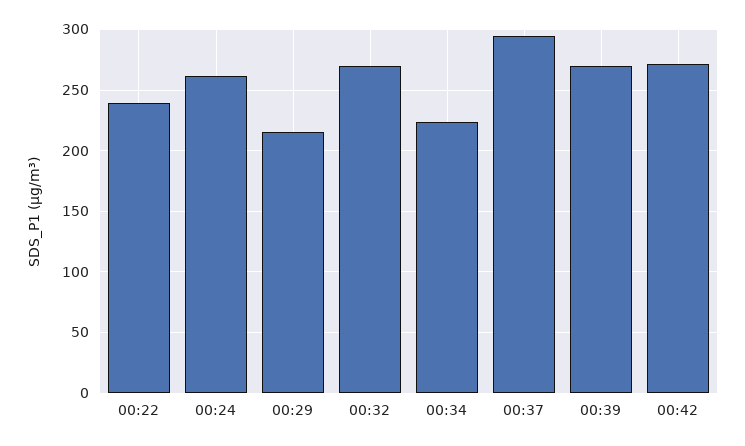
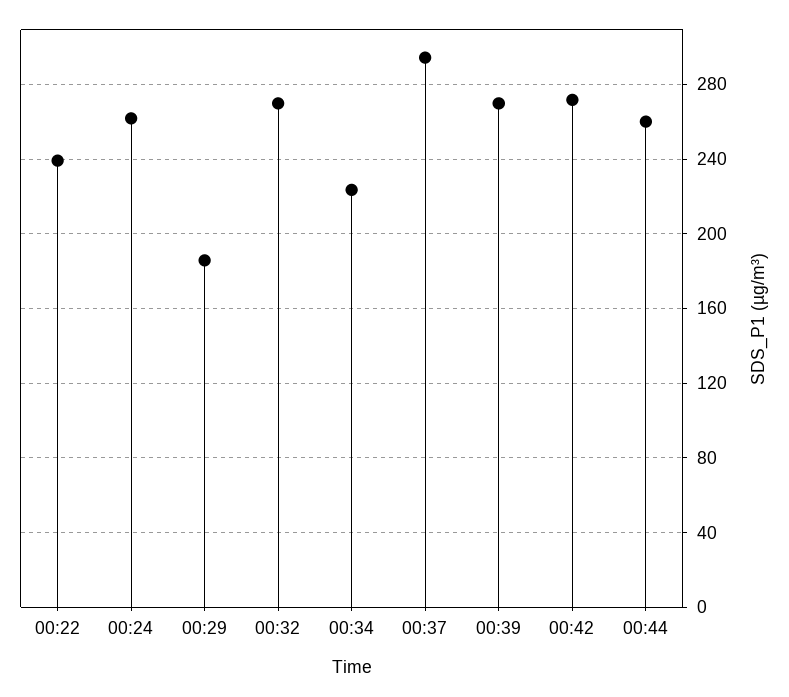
00:29: 215 -> 185
00:44: none -> 260

